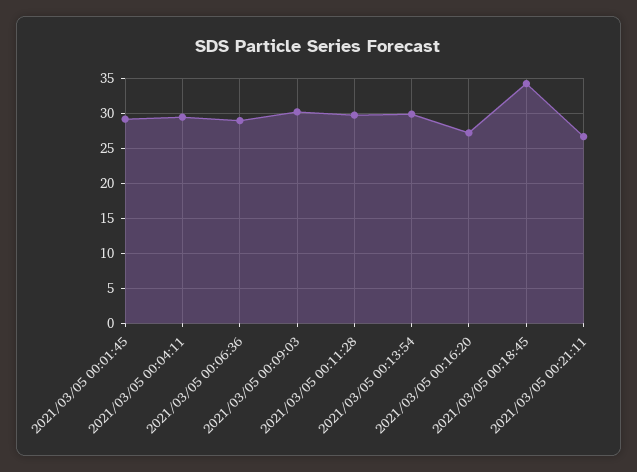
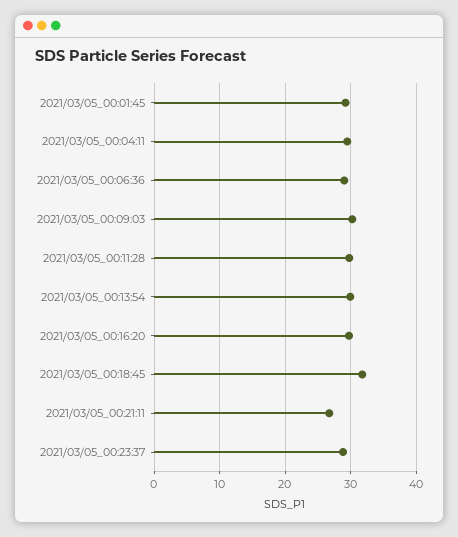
2021/03/05 00:16:20: 27 -> 30
2021/03/05 00:18:45: 34 -> 32
2021/03/05_00:23:37: none -> 29

